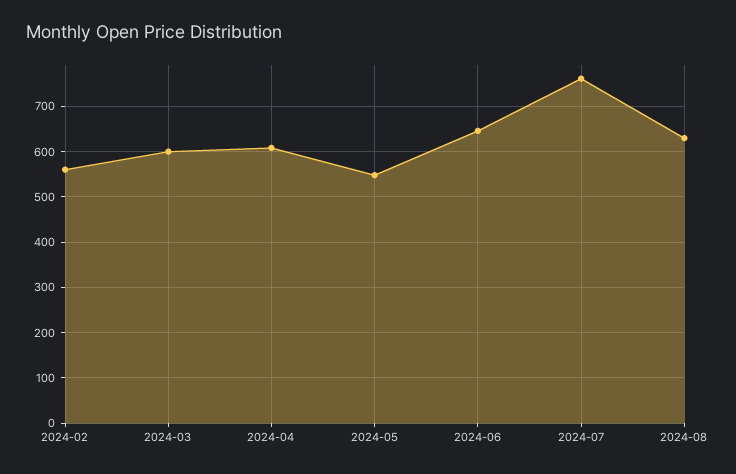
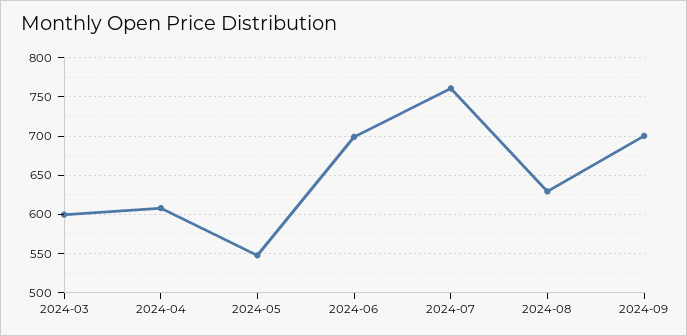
2024-02: 560 -> none
2024-06: 640 -> 700
2024-09: none -> 700

